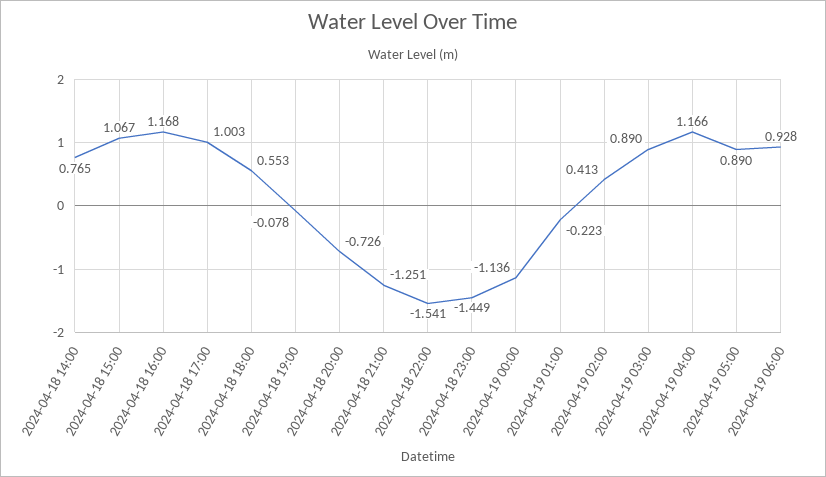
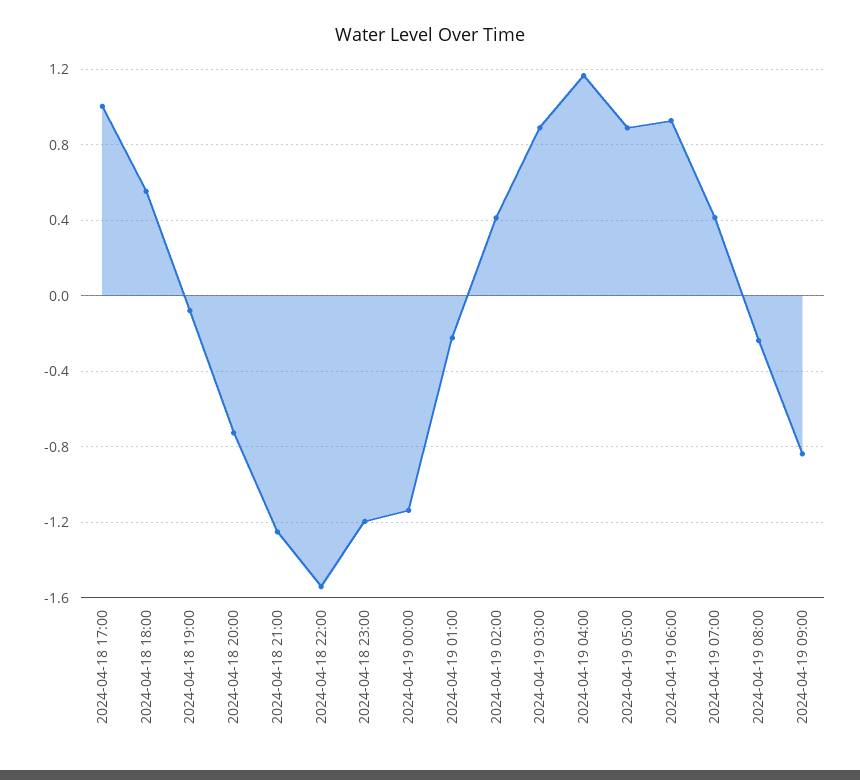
2024-04-18 14:00: 0.765 -> none
2024-04-18 15:00: 1.067 -> none
2024-04-18 16:00: 1.168 -> none
2024-04-18 23:00: -1.449 -> -1.2
2024-04-19 07:00: none -> 0.4
2024-04-19 08:00: none -> -0.25
2024-04-19 09:00: none -> -0.85

